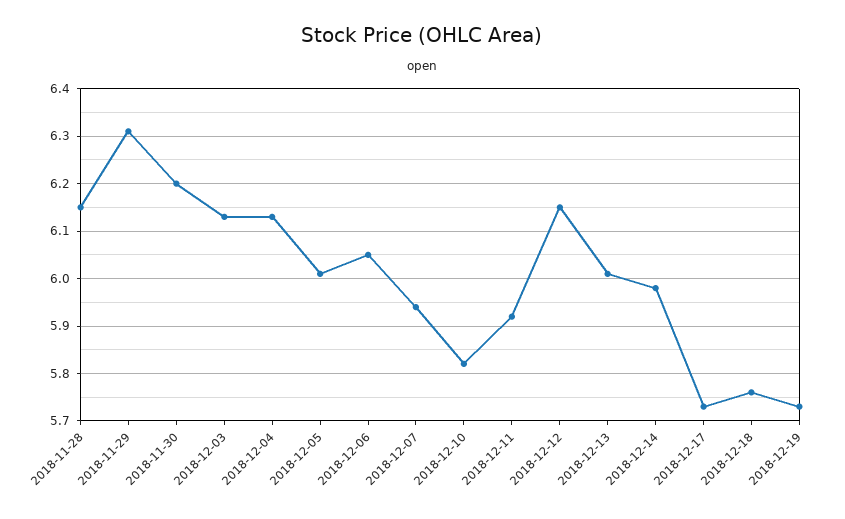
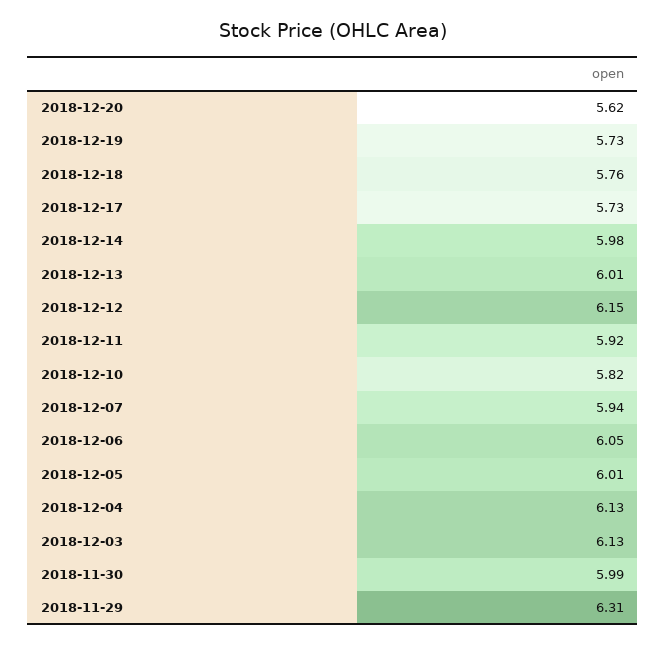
2018-11-28: 6.15 -> none
2018-11-30: 6.2 -> 5.99
2018-12-20: none -> 5.62

